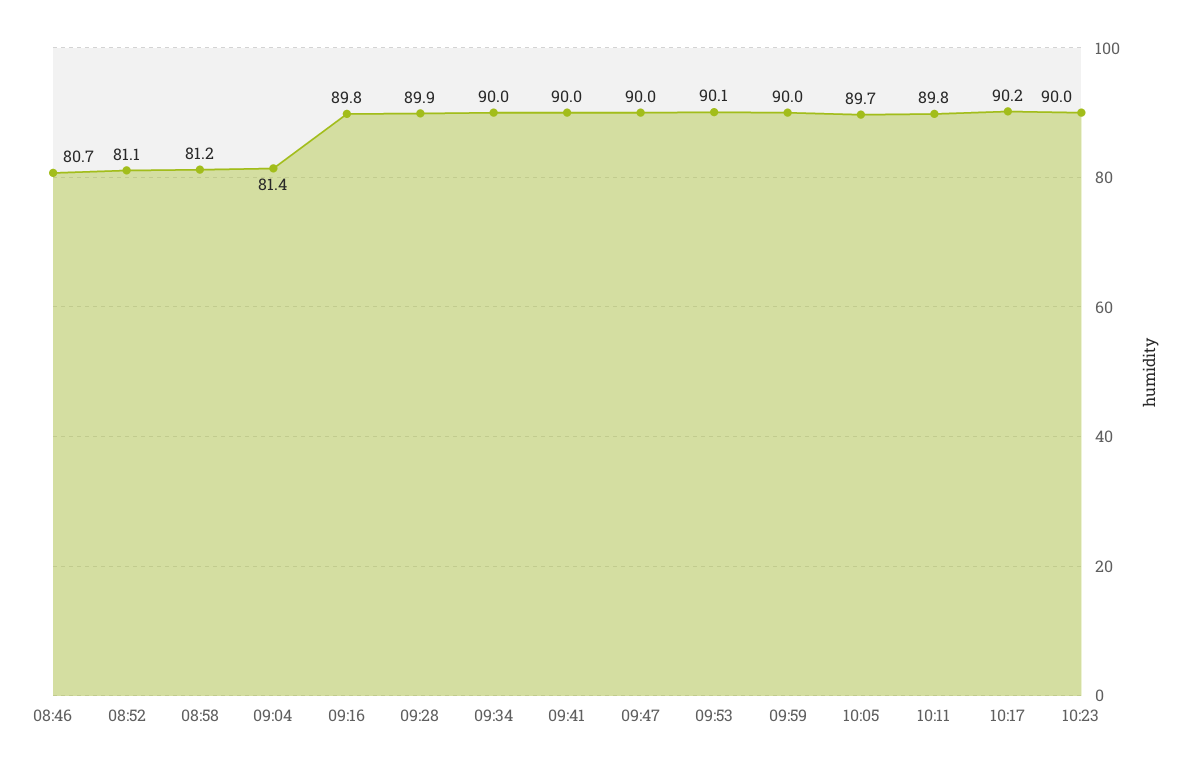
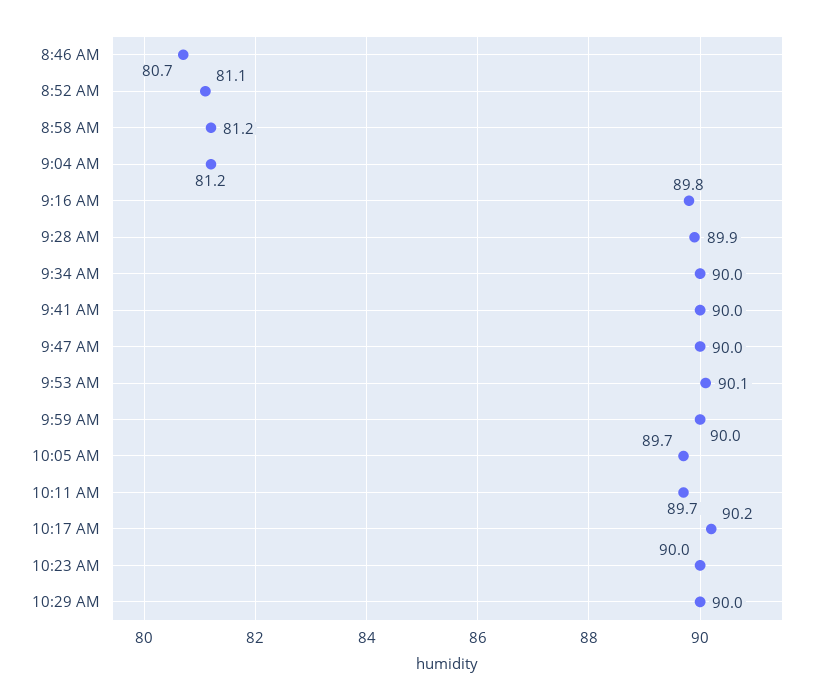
09:04: 81.4 -> 81.2
10:11: 89.8 -> 89.7
10:29 AM: none -> 90

